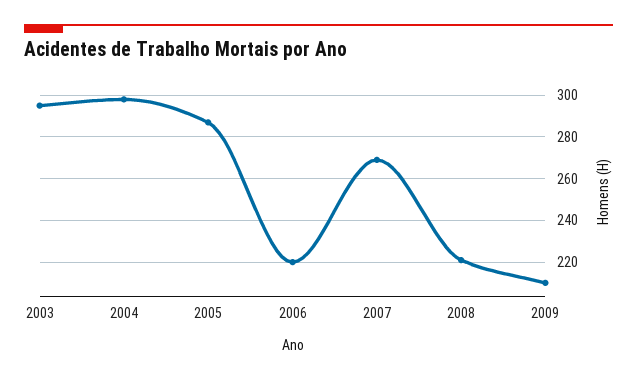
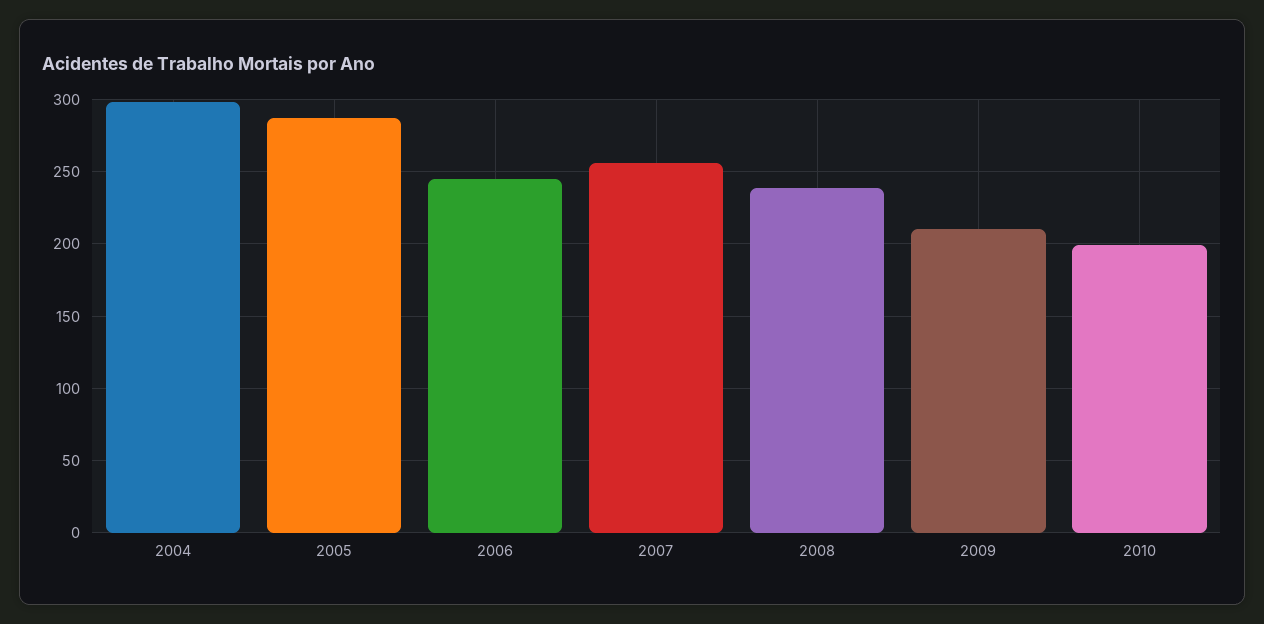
2003: 295 -> none
2006: 220 -> 245
2007: 270 -> 255
2008: 220 -> 240
2010: none -> 200

